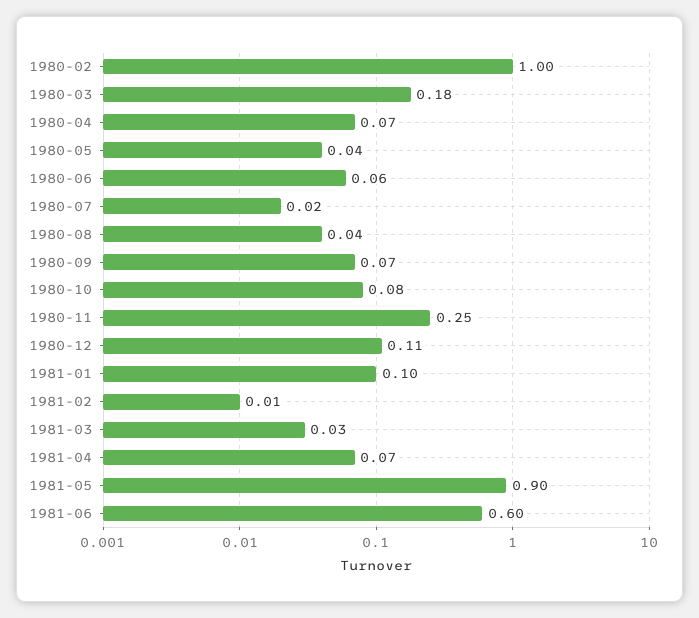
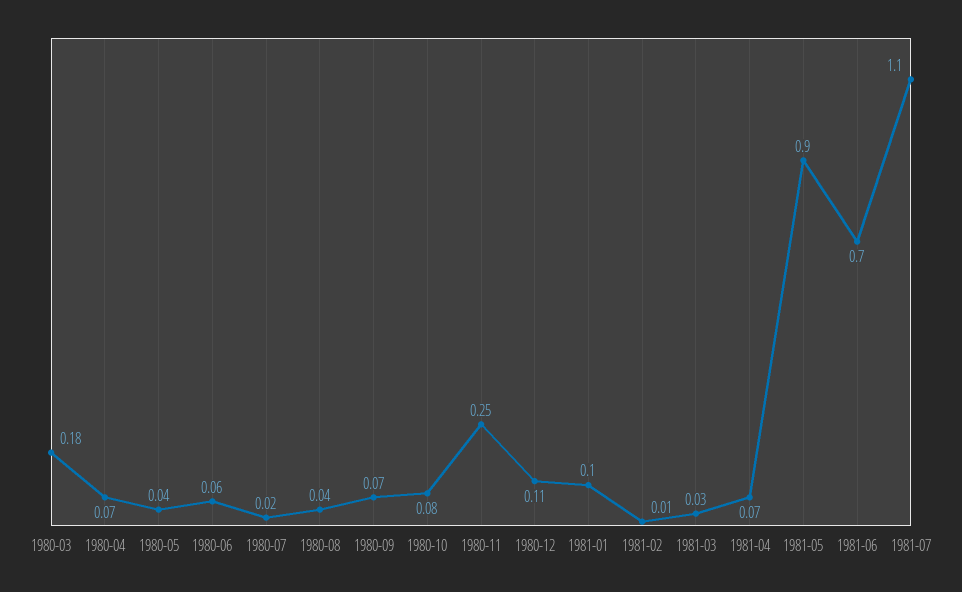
1980-02: 1 -> none
1981-06: 0.6 -> 0.7
1981-07: none -> 1.1

